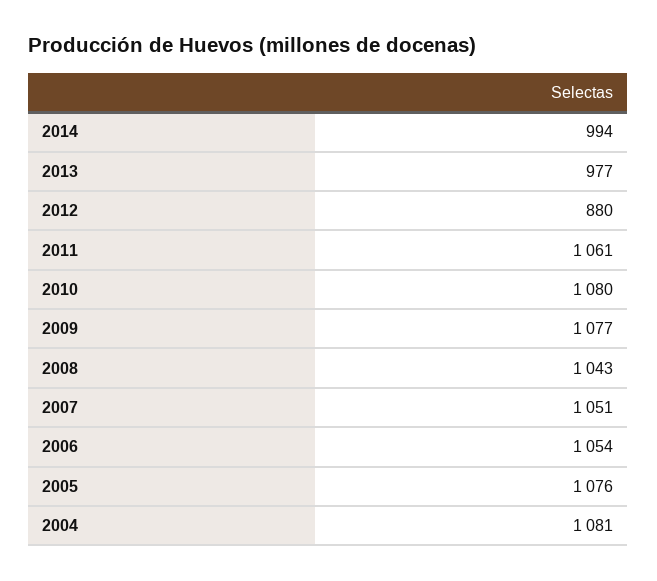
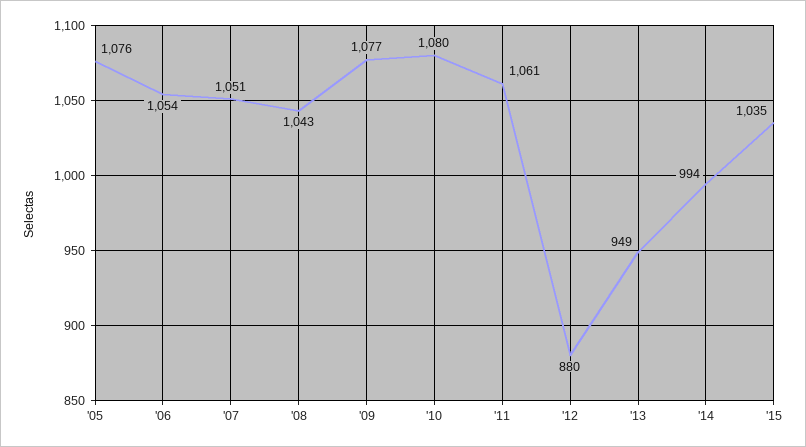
2013: 977 -> 949
2004: 1081 -> none
'15: none -> 1035

